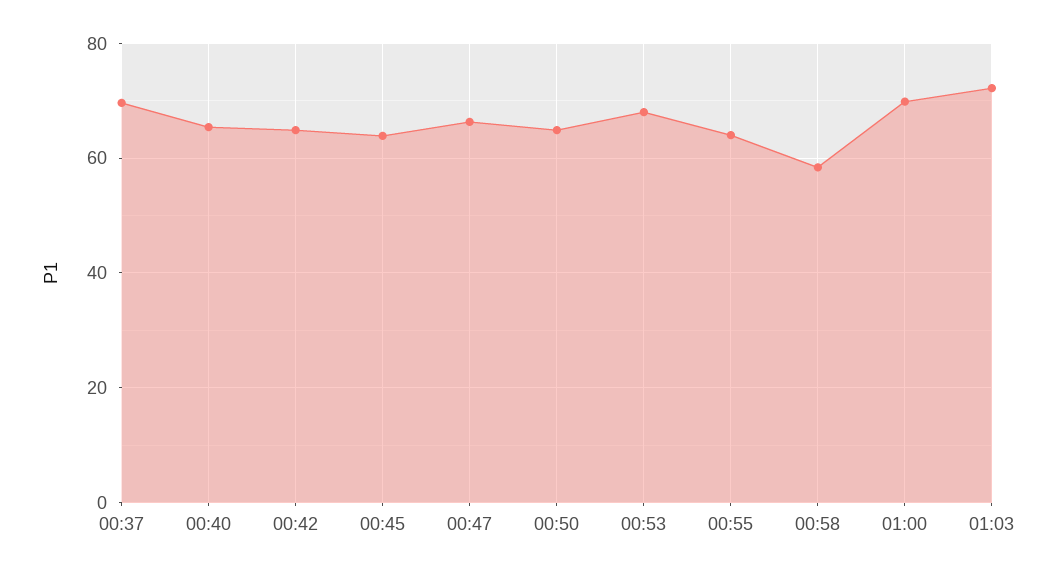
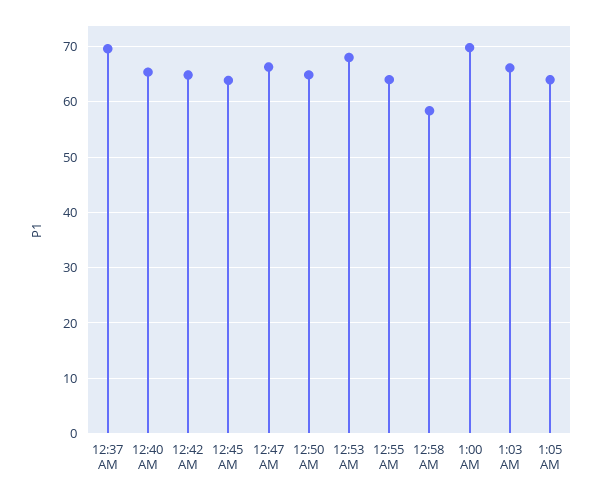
01:03: 72 -> 66
1:05 AM: none -> 64

